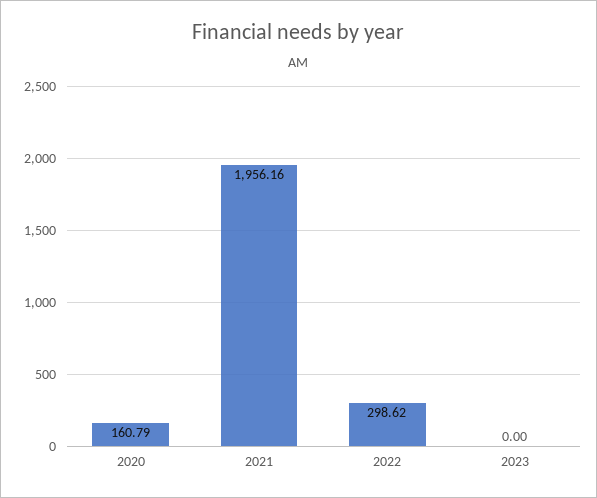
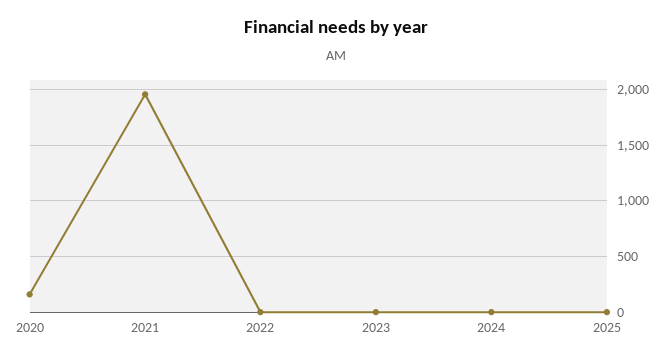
2022: 298.62 -> 0
2024: none -> 0
2025: none -> 0

